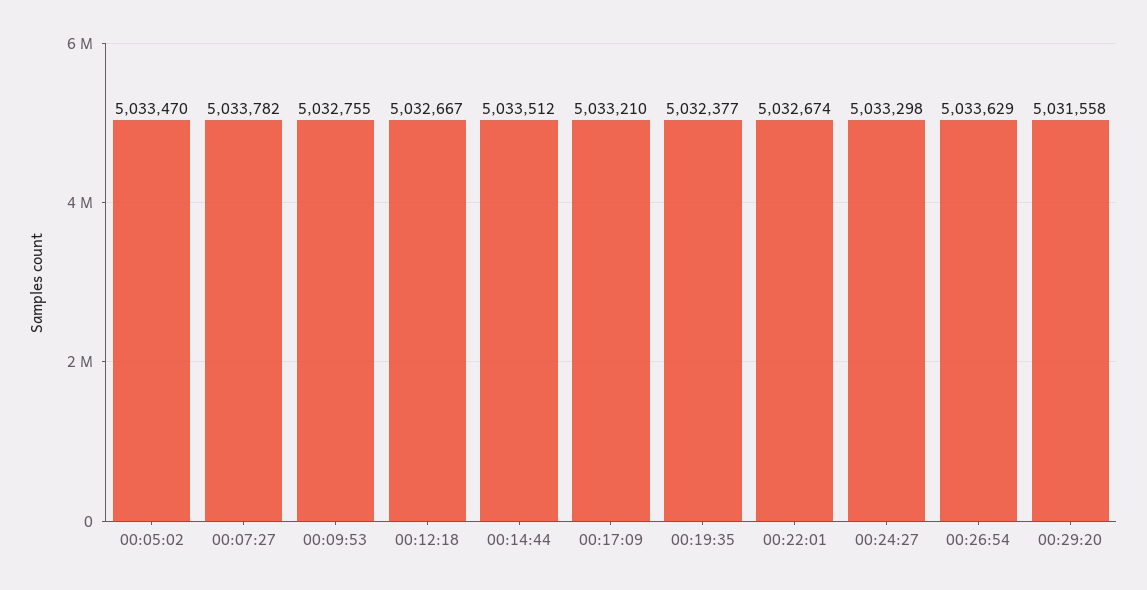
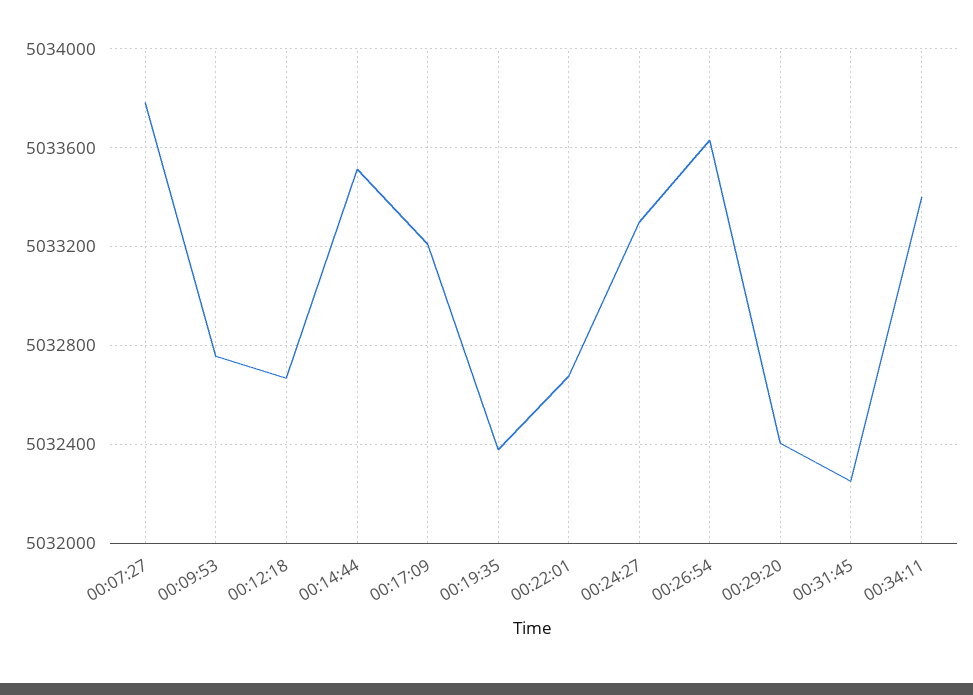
00:05:02: 5033470 -> none
00:29:20: 5031558 -> 5032400
00:31:45: none -> 5032250
00:34:11: none -> 5033400

